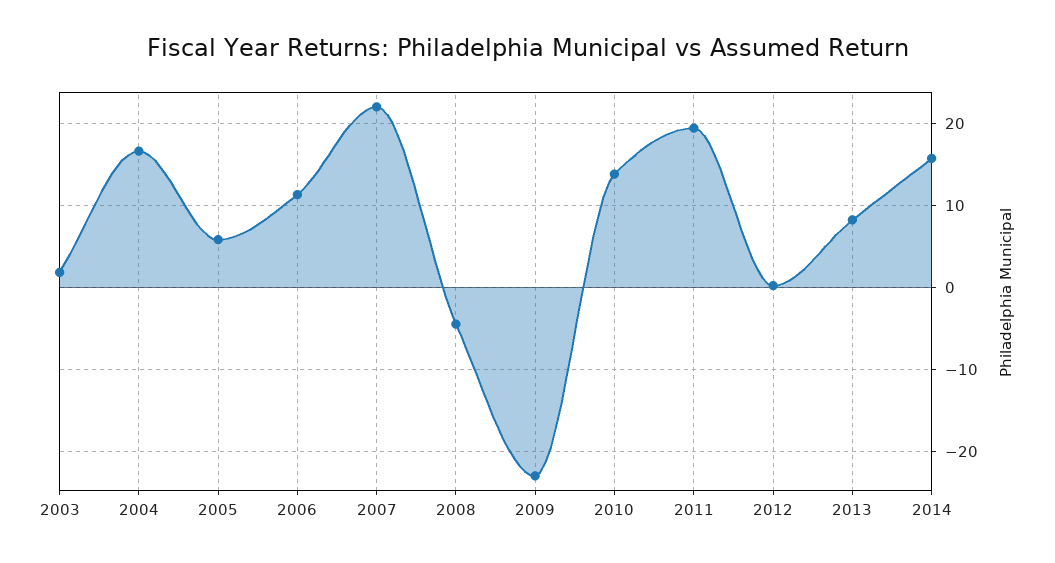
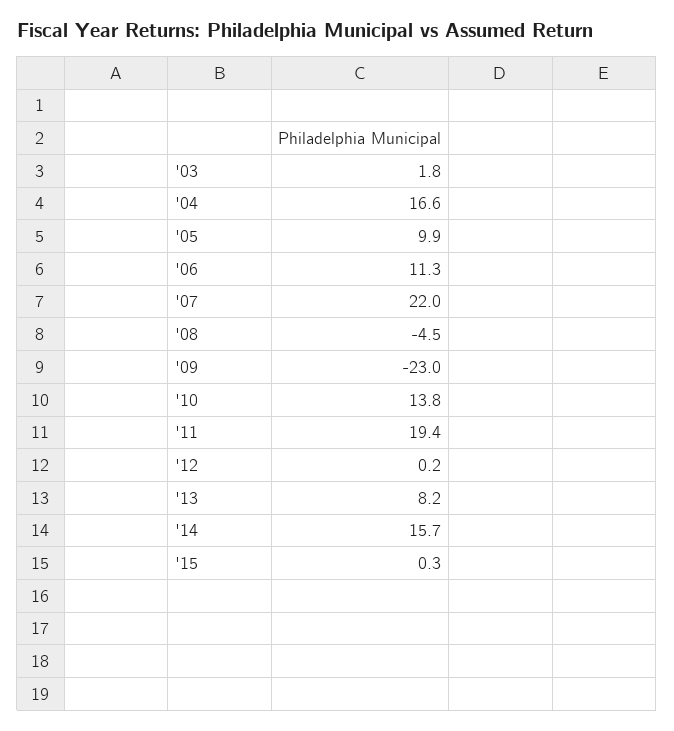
2005: 6 -> 9.9
'15: none -> 0.3

